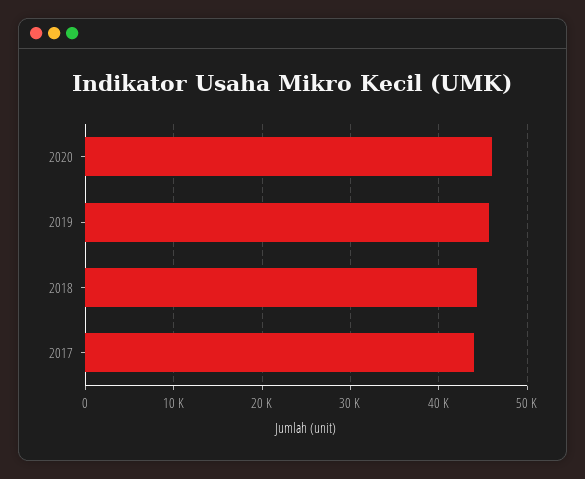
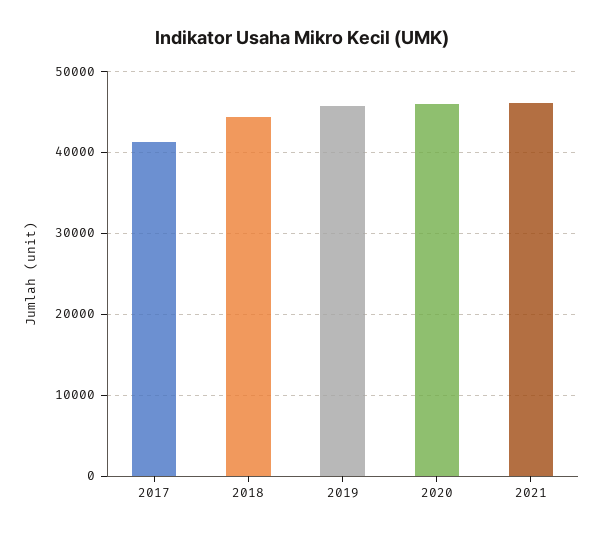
2017: 44000 -> 41000
2021: none -> 46000

